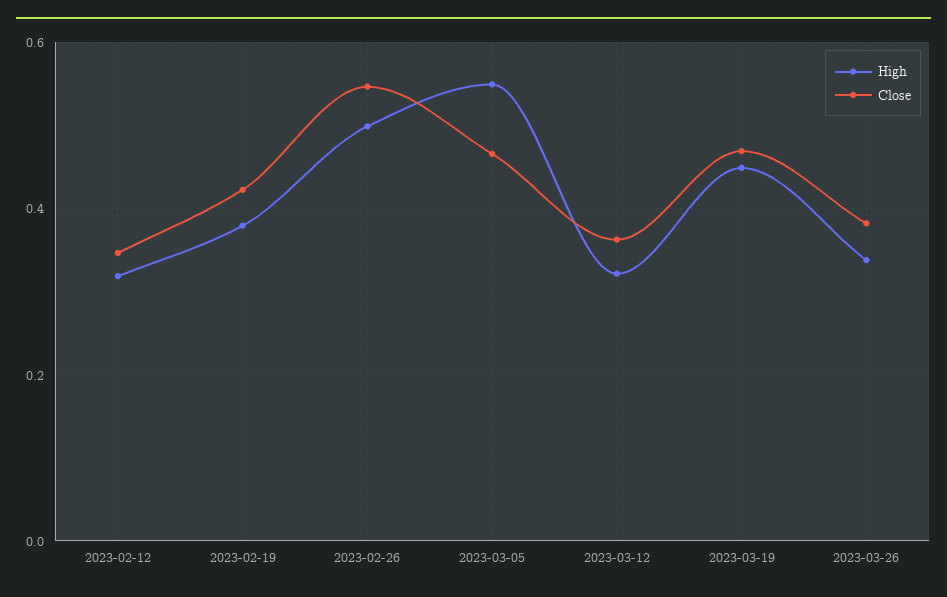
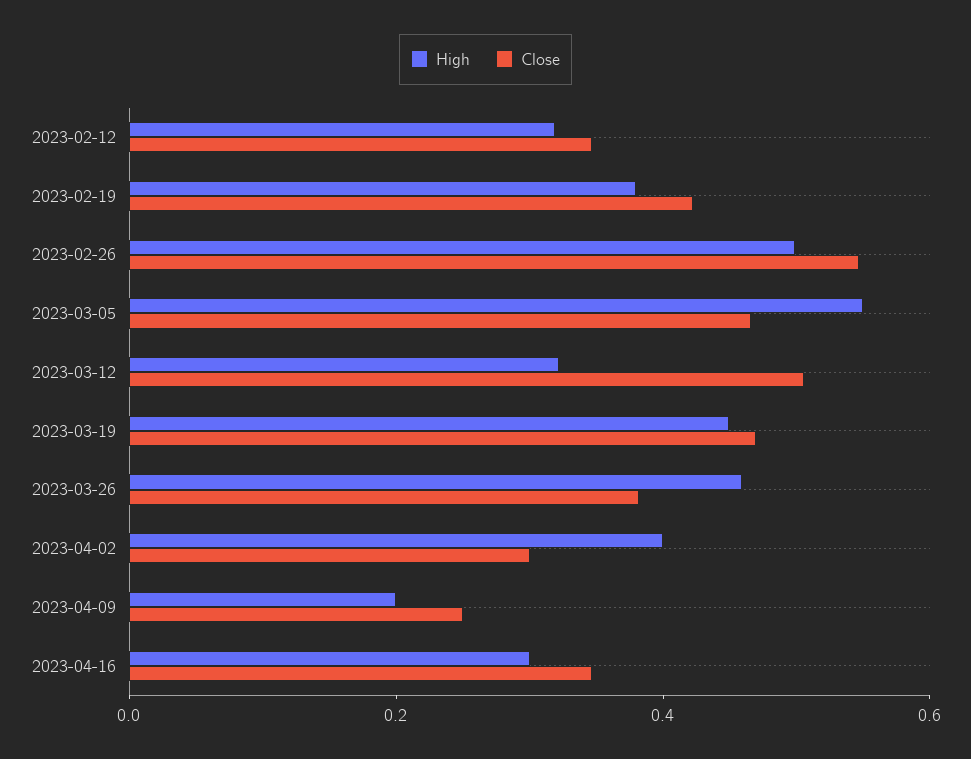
Close, 2023-03-12: 0.36 -> 0.5
High, 2023-03-26: 0.34 -> 0.45
High, 2023-04-02: none -> 0.4
Close, 2023-04-02: none -> 0.3
High, 2023-04-09: none -> 0.2
Close, 2023-04-09: none -> 0.25
High, 2023-04-16: none -> 0.3
Close, 2023-04-16: none -> 0.35

